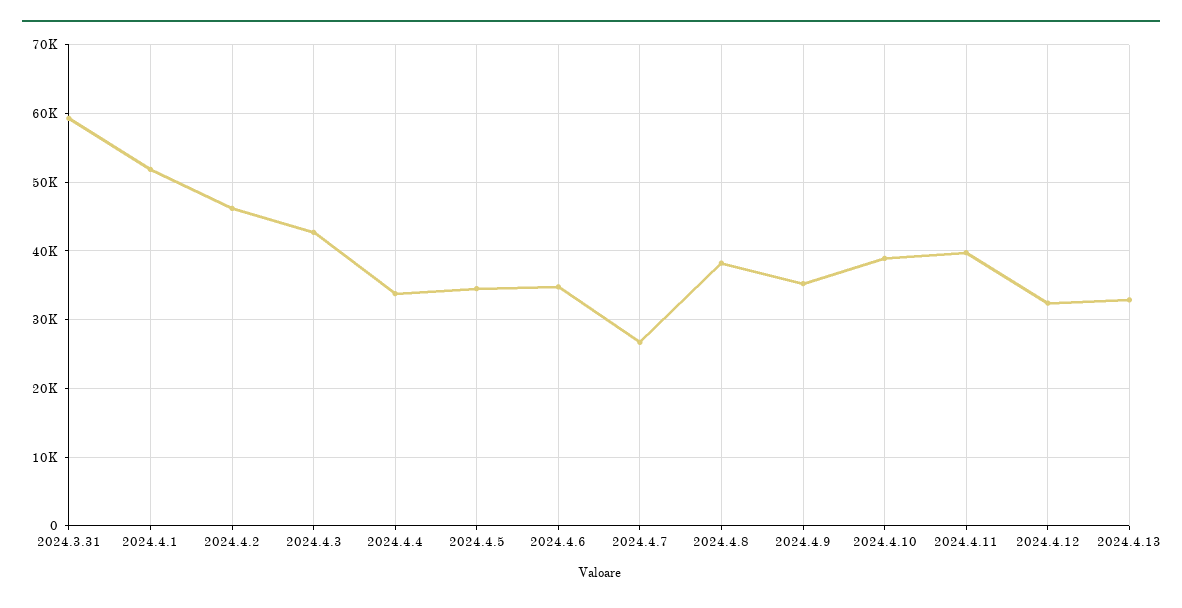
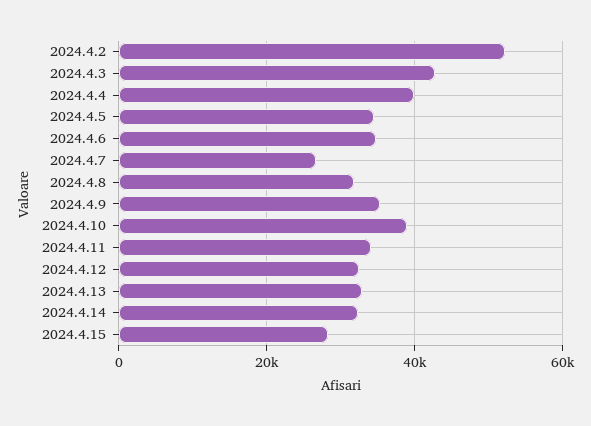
2024.3.31: 59000 -> none
2024.4.1: 52000 -> none
2024.4.2: 46000 -> 52000
2024.4.4: 34000 -> 40000
2024.4.8: 38000 -> 32000
2024.4.11: 40000 -> 34000
2024.4.14: none -> 32000
2024.4.15: none -> 28000

